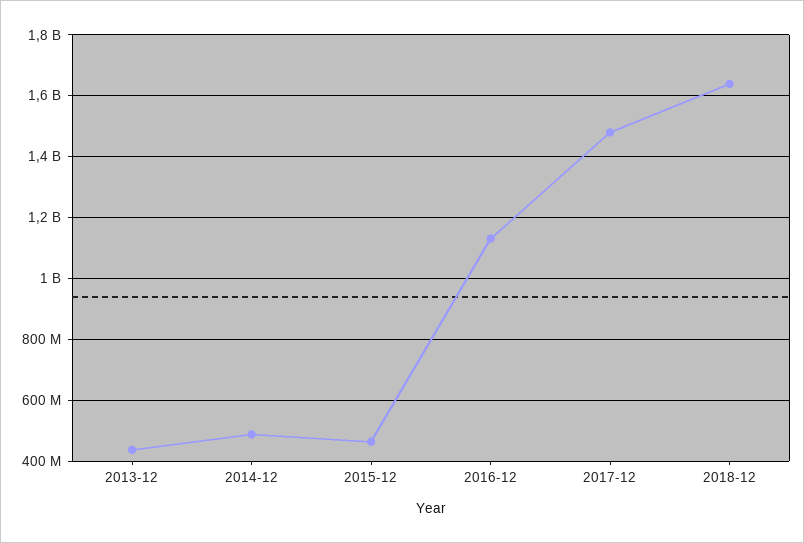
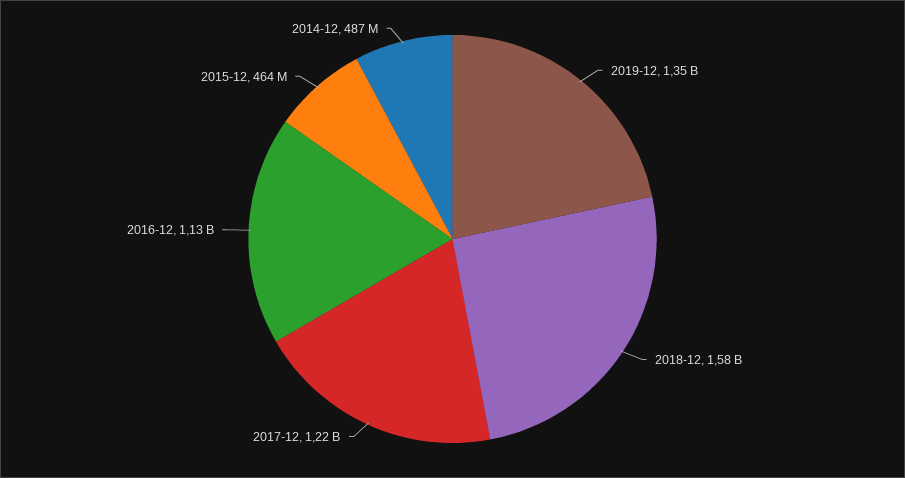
2013-12: 440000000 -> none
2017-12: 1480000000 -> 1220000000
2018-12: 1640000000 -> 1580000000
2019-12: none -> 1350000000

